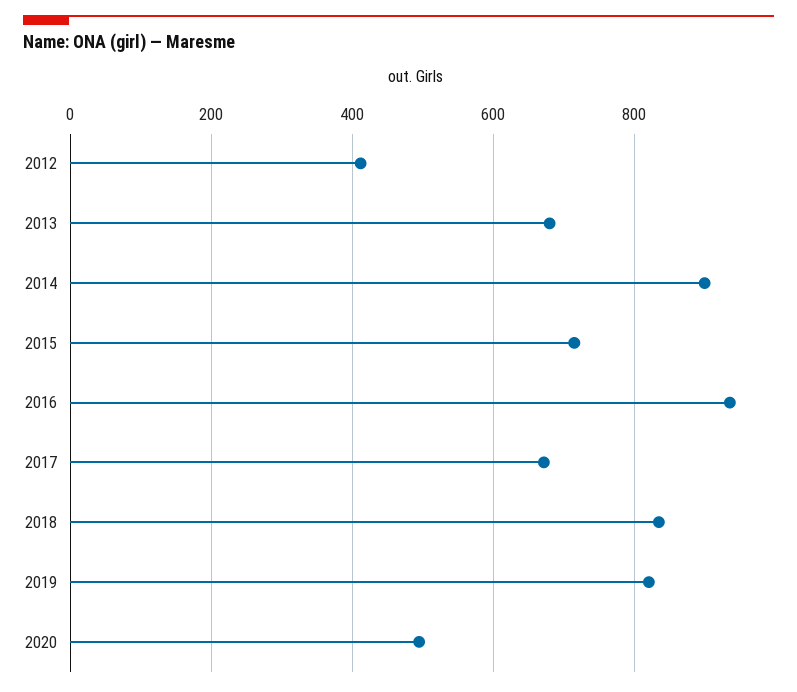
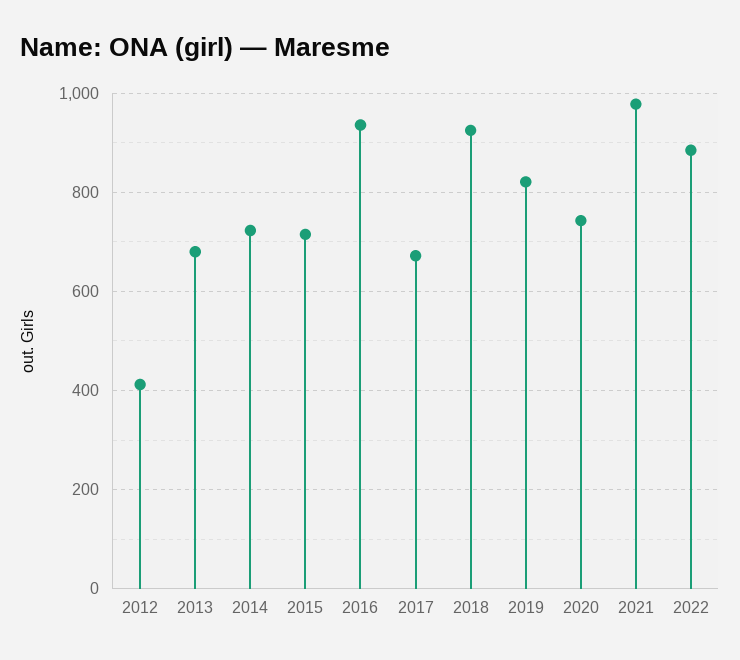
2014: 900 -> 720
2018: 840 -> 920
2020: 500 -> 740
2021: none -> 980
2022: none -> 880

